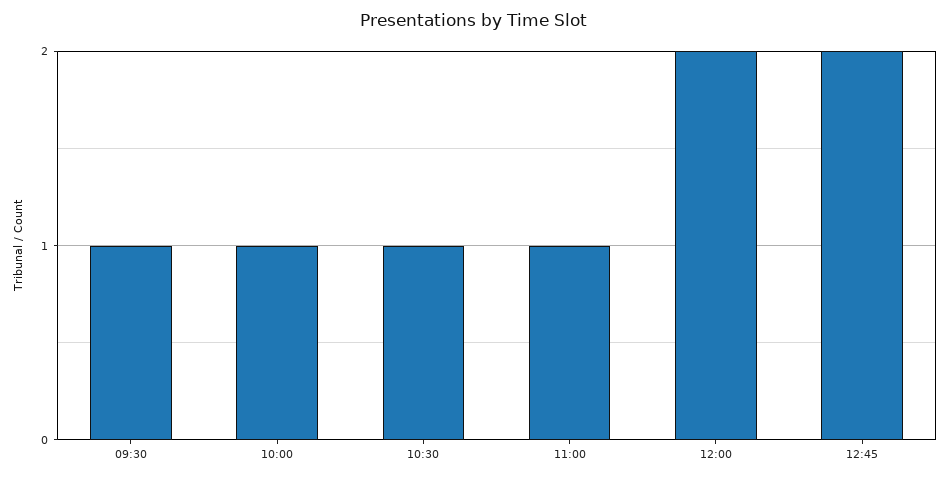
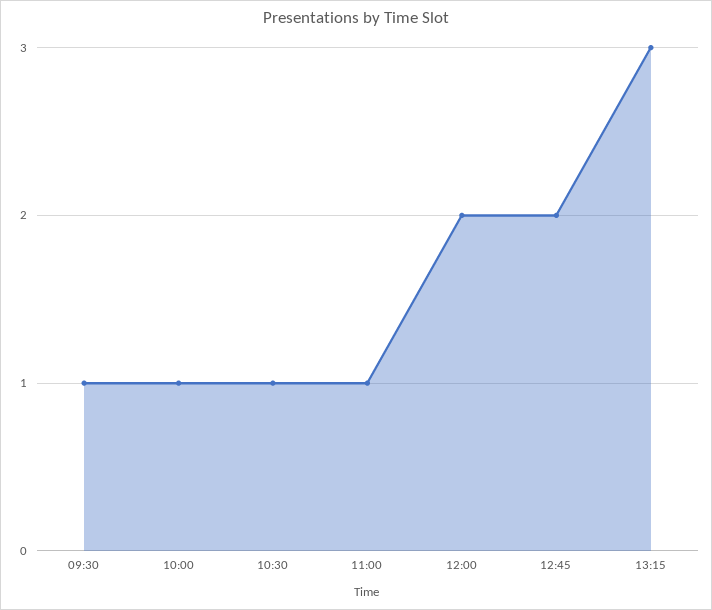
13:15: none -> 3

